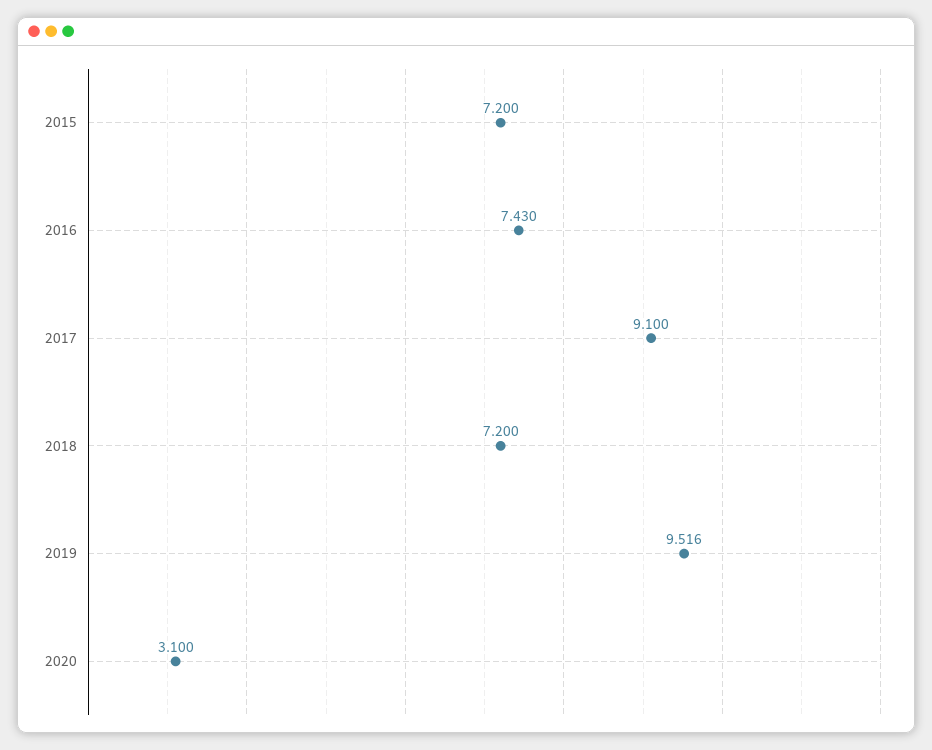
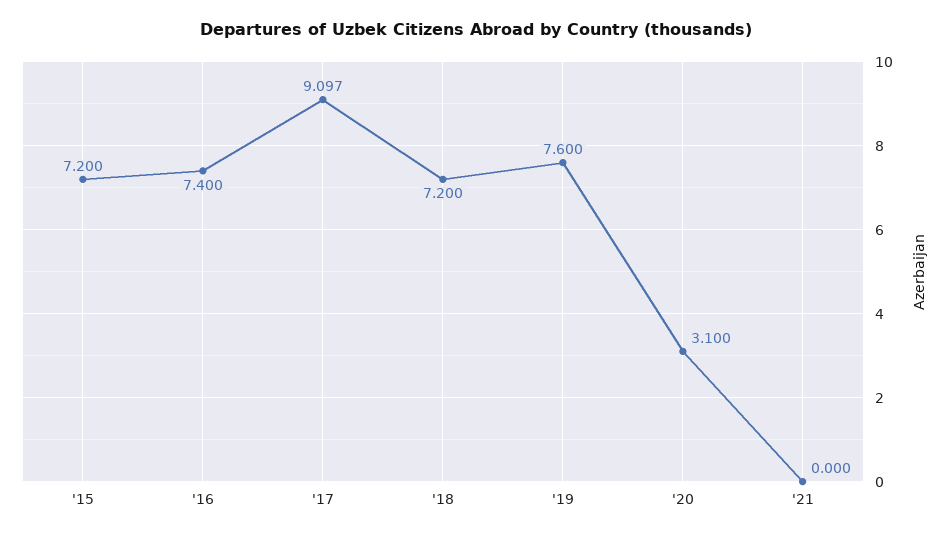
2016: 7.43 -> 7.4
2017: 9.1 -> 9.097
2019: 9.516 -> 7.6
'21: none -> 0

